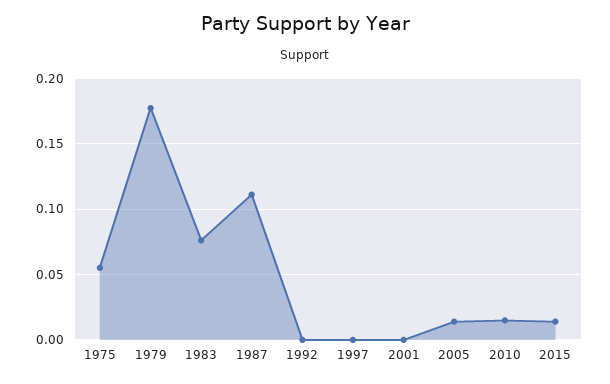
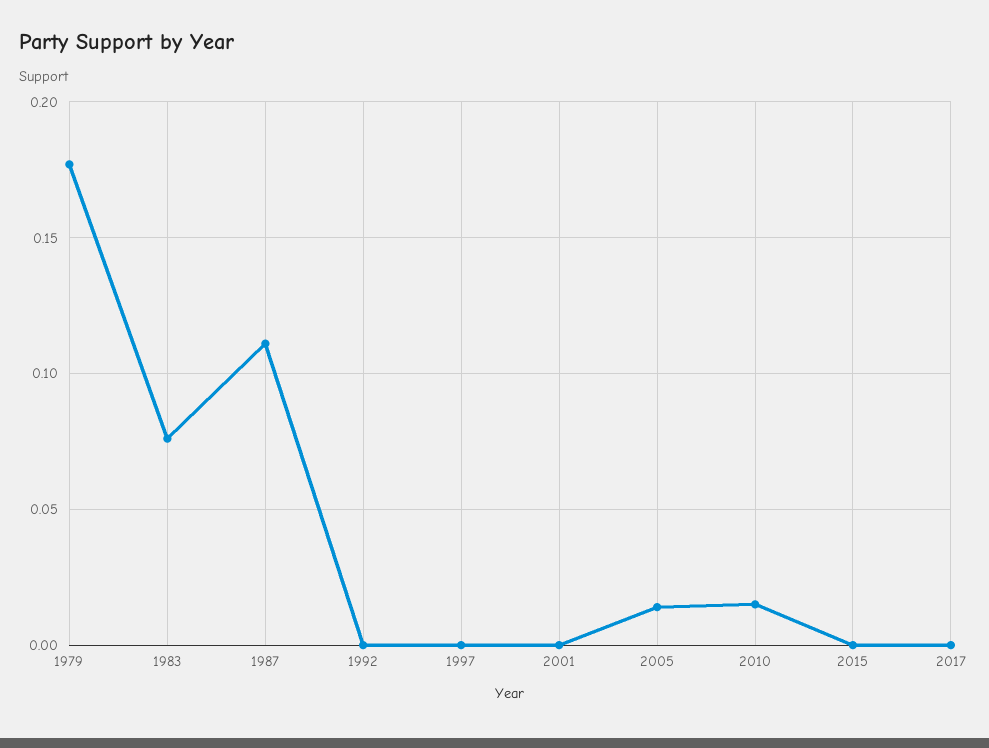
1975: 0.055 -> none
2015: 0.015 -> 0
2017: none -> 0

